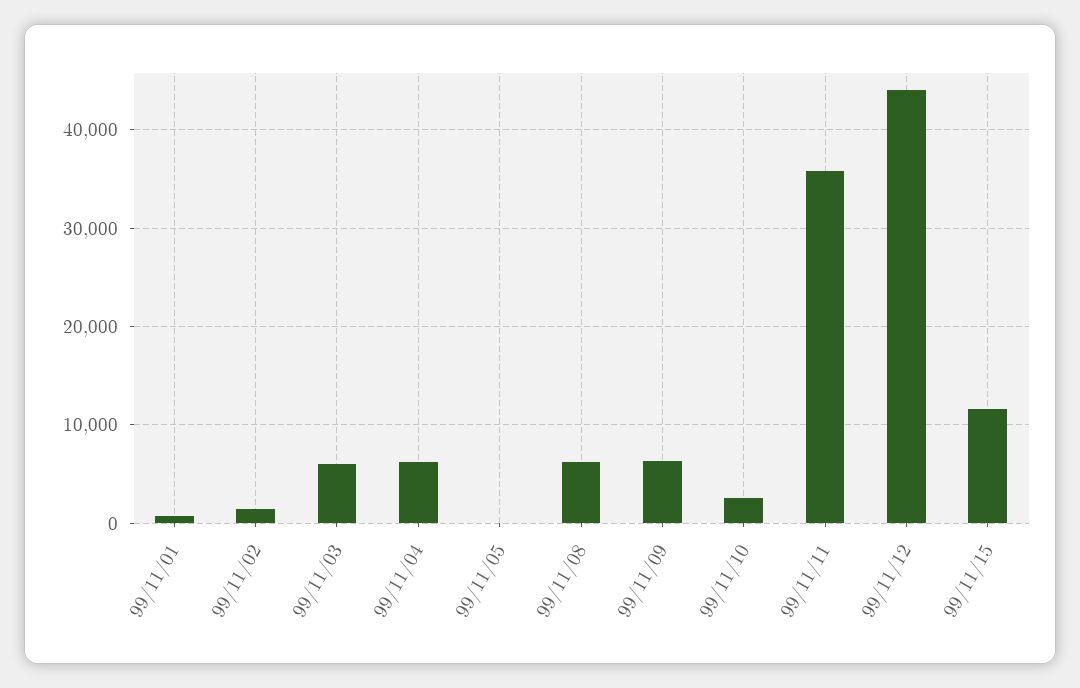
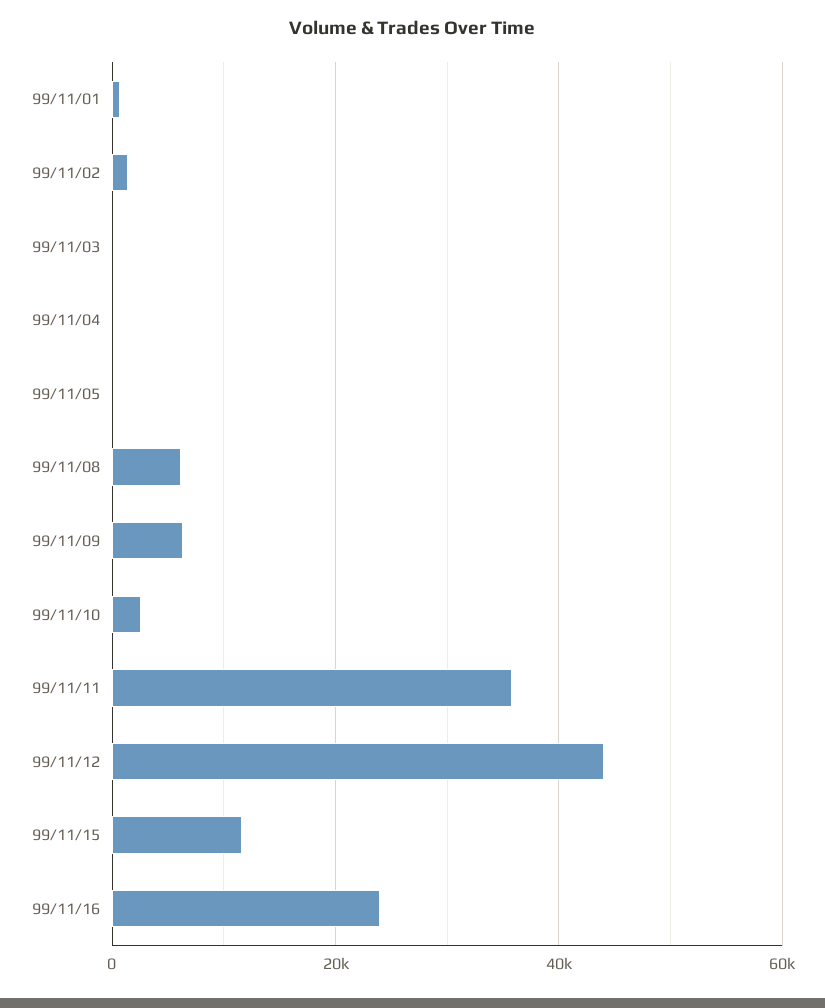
99/11/03: 6000 -> 0
99/11/04: 6000 -> 0
99/11/16: none -> 24000

